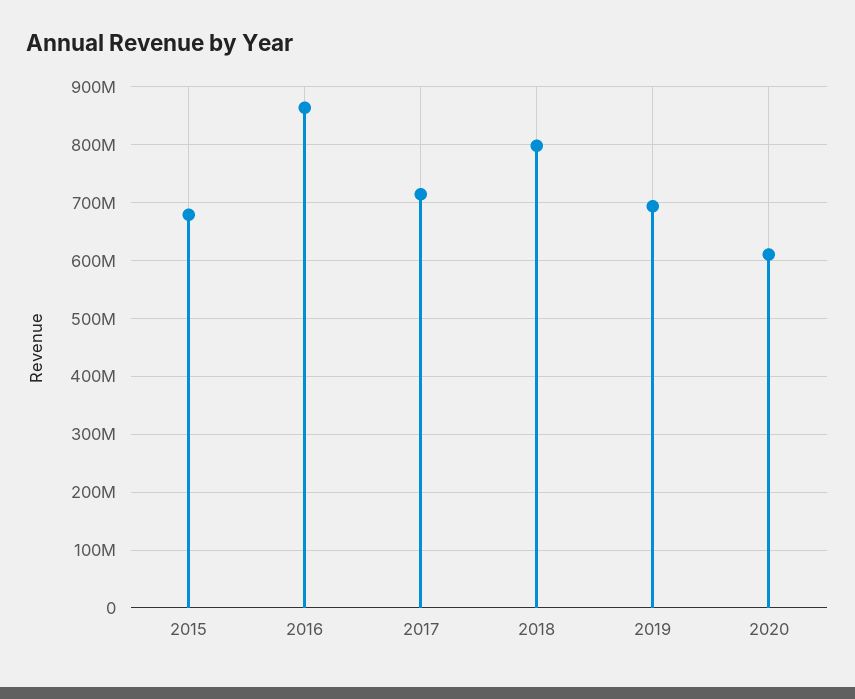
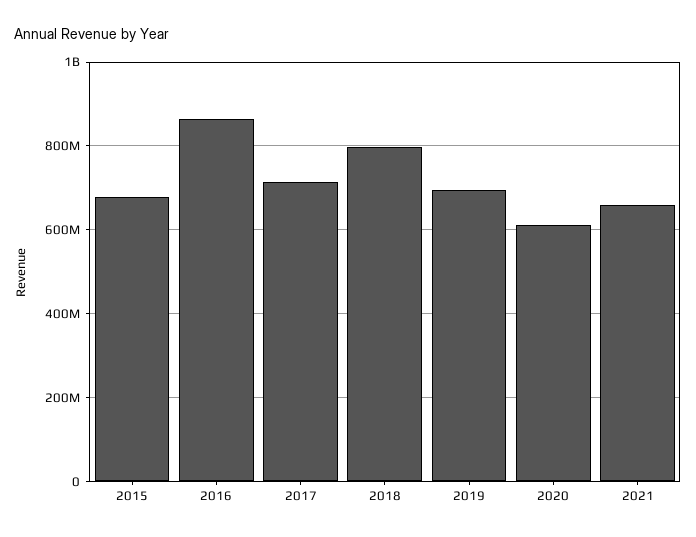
2021: none -> 660000000

